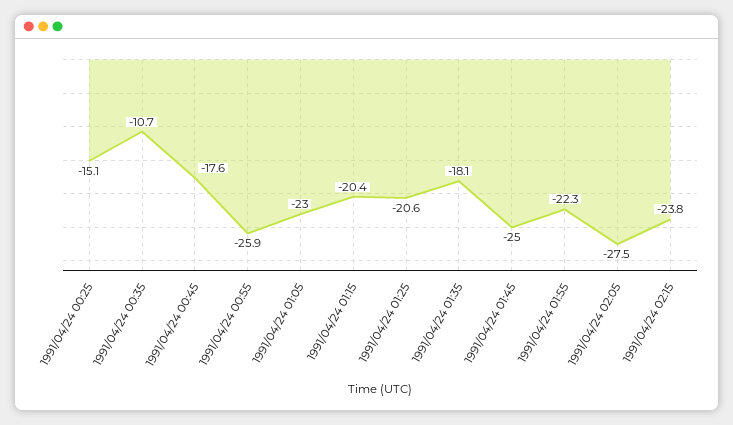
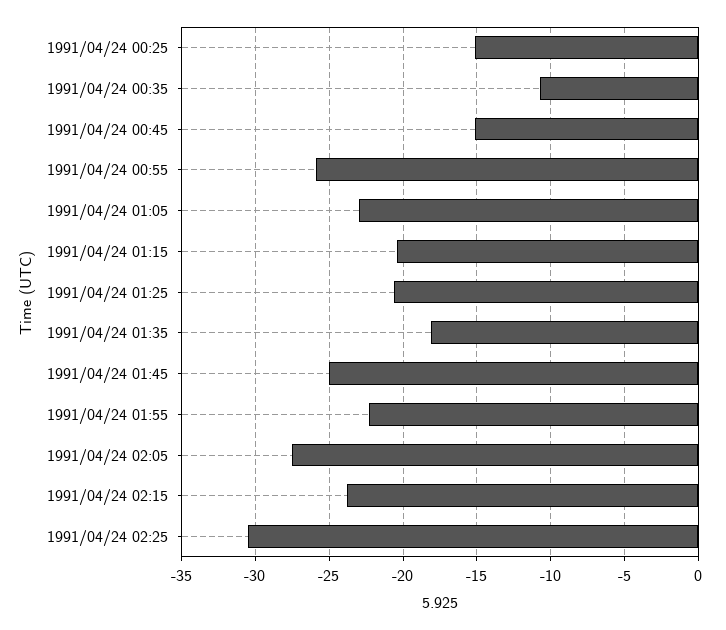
1991/04/24 00:45: -17.6 -> -15
1991/04/24 02:25: none -> -30.5

